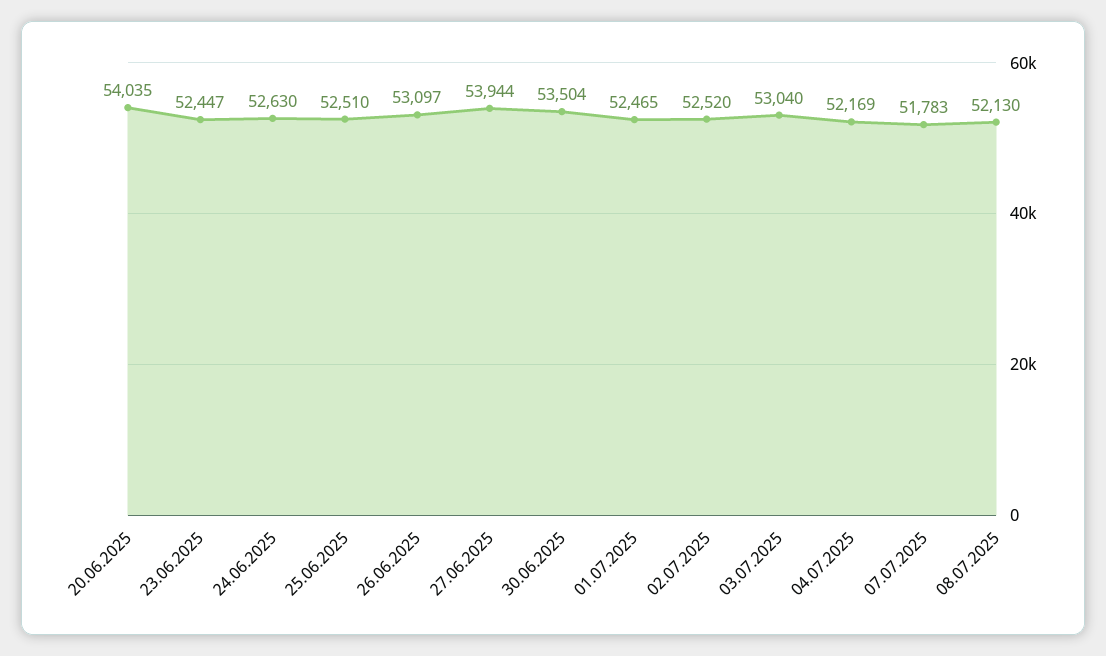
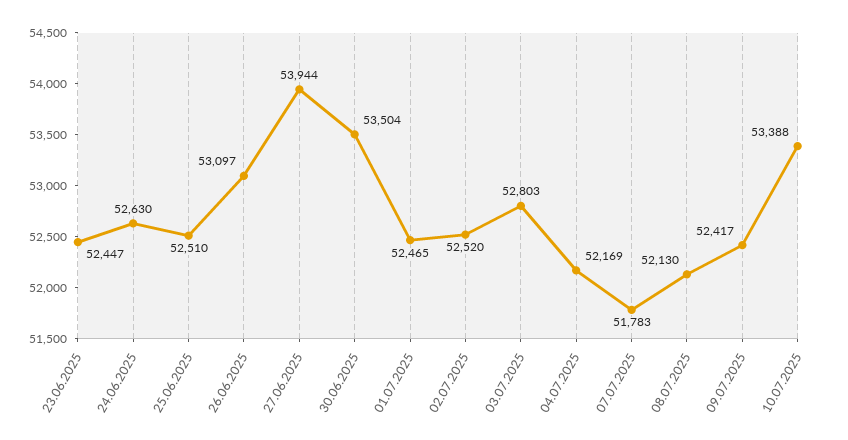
20.06.2025: 54035 -> none
03.07.2025: 53040 -> 52803
09.07.2025: none -> 52417
10.07.2025: none -> 53388

